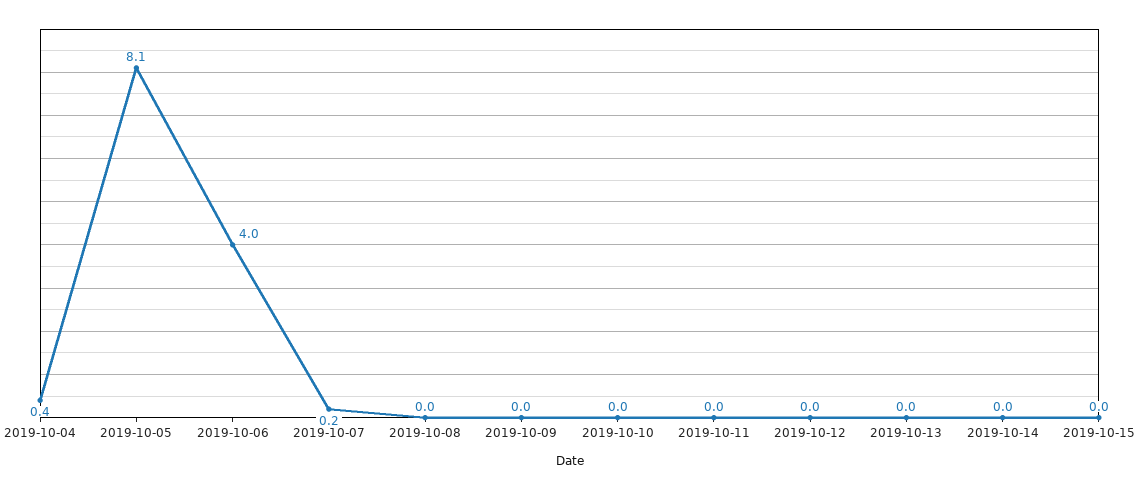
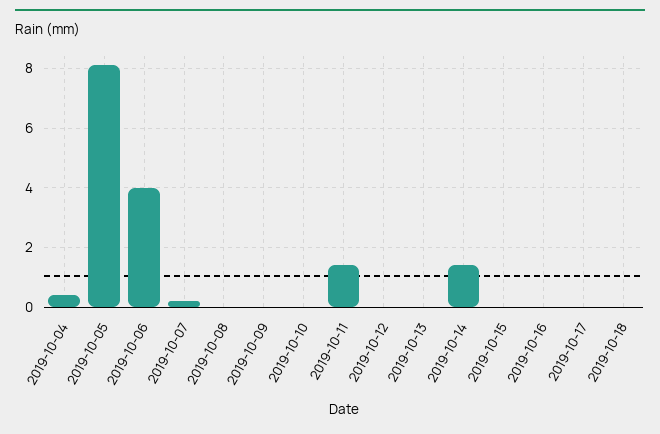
2019-10-11: 0 -> 1.5
2019-10-14: 0 -> 1.5
2019-10-16: none -> 0
2019-10-17: none -> 0
2019-10-18: none -> 0

